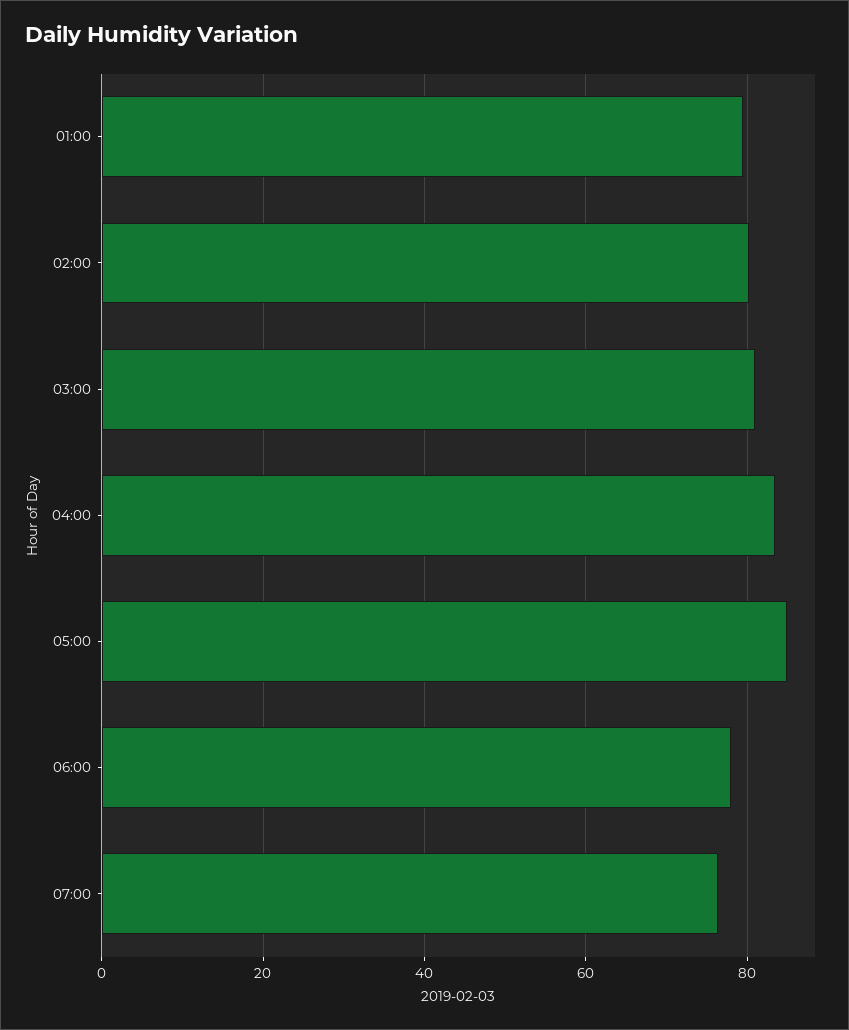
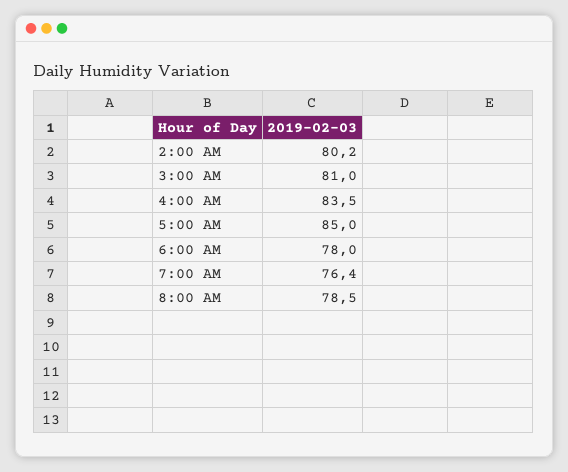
01:00: 80 -> none
8:00 AM: none -> 78.5

